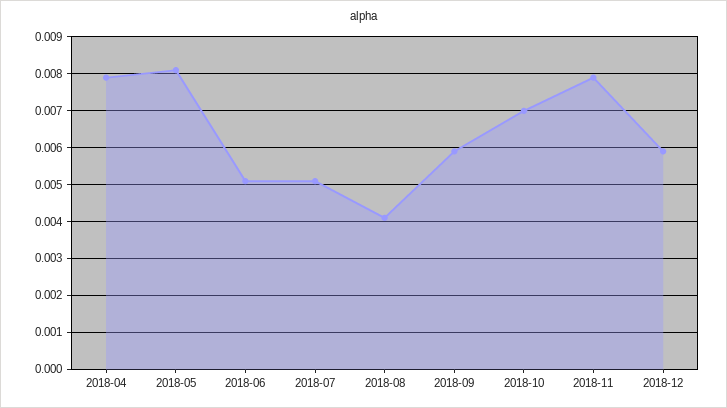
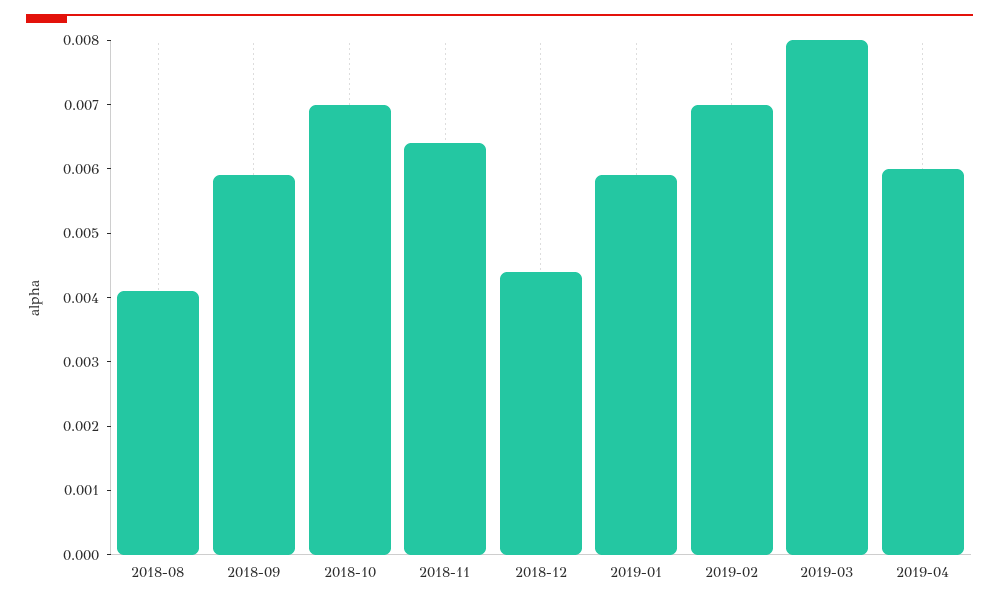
2018-04: 0.008 -> none
2018-05: 0.008 -> none
2018-06: 0.005 -> none
2018-07: 0.005 -> none
2018-11: 0.008 -> 0.0065
2018-12: 0.006 -> 0.0045
2019-01: none -> 0.006
2019-02: none -> 0.007
2019-03: none -> 0.008
2019-04: none -> 0.006

